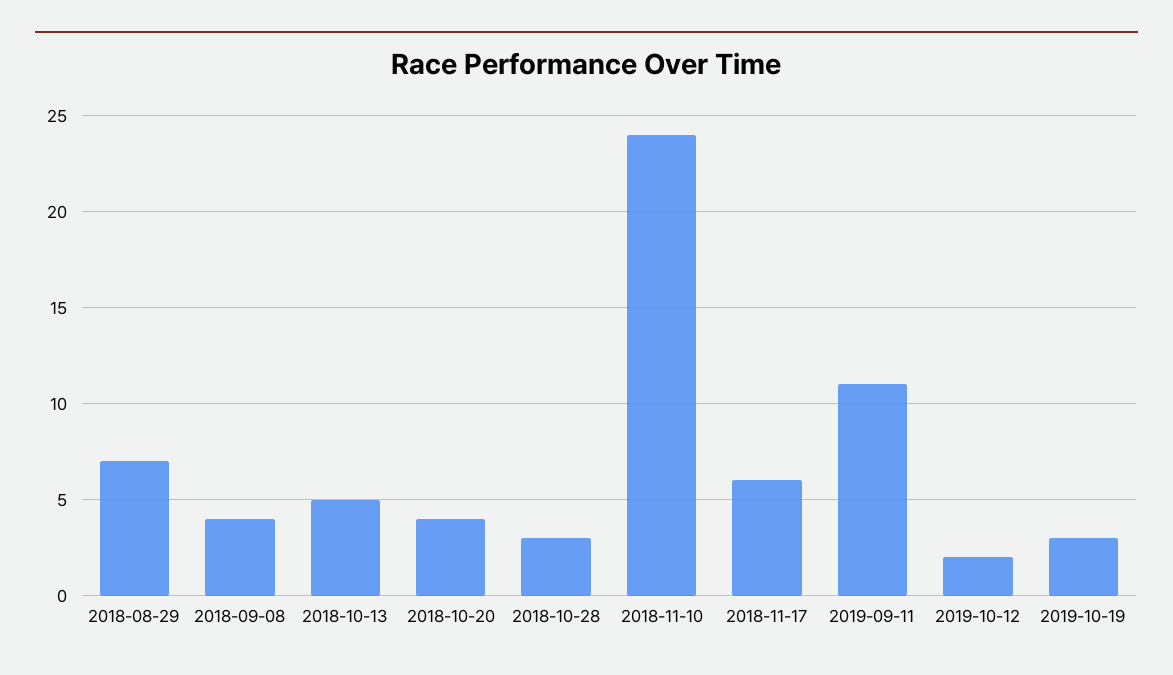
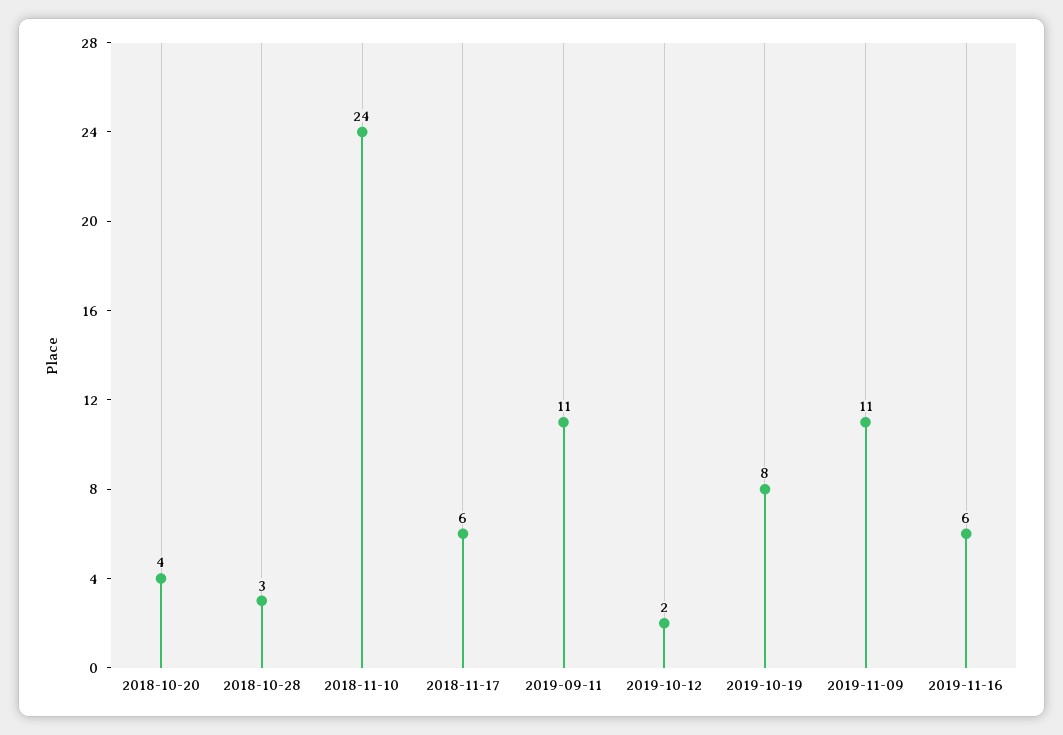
2018-08-29: 7 -> none
2018-09-08: 4 -> none
2018-10-13: 5 -> none
2019-10-19: 3 -> 8
2019-11-09: none -> 11
2019-11-16: none -> 6

